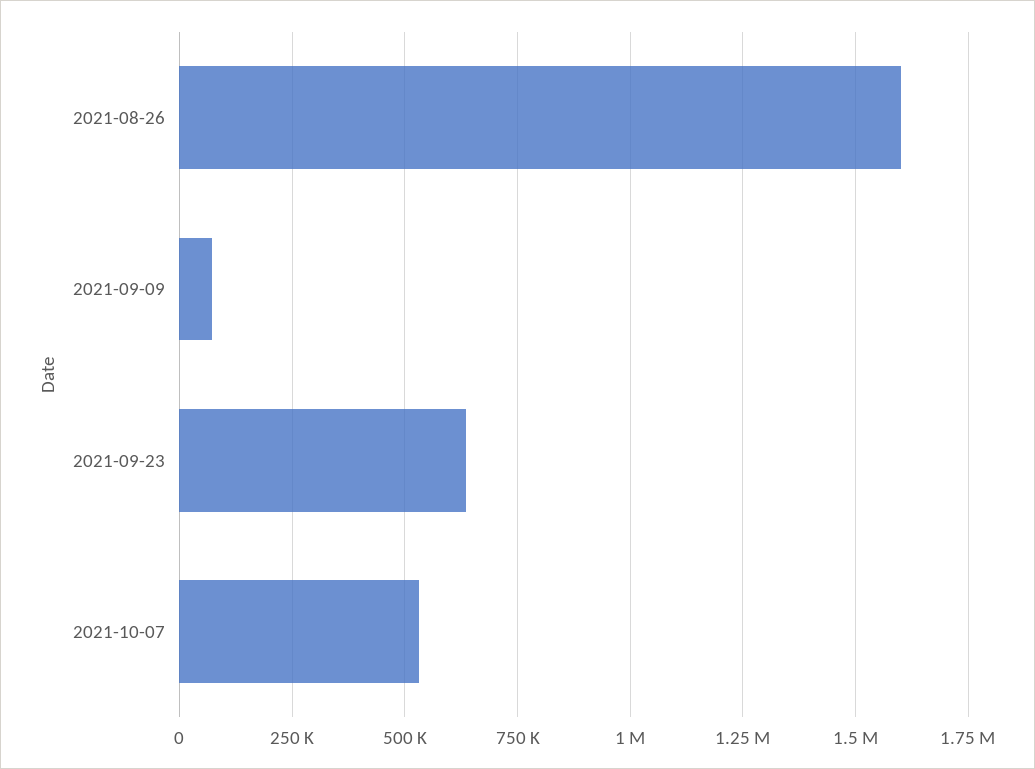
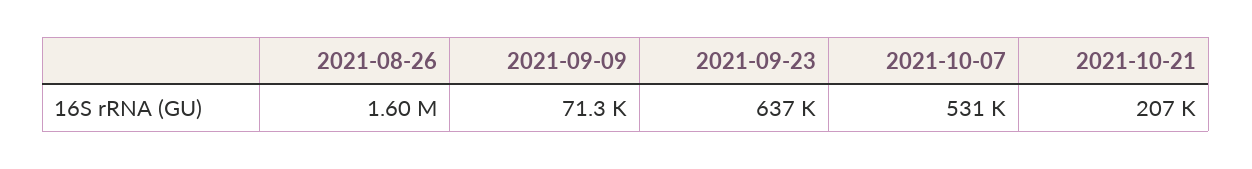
2021-10-21: none -> 207000

